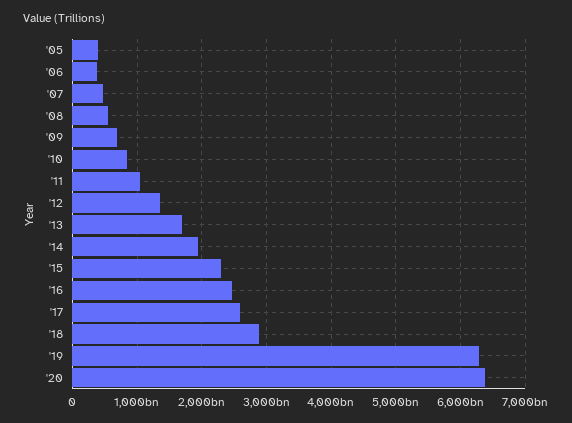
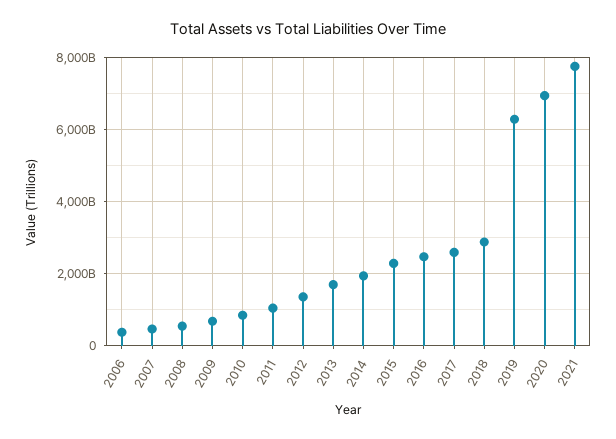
'05: 400000000000 -> none
'20: 6400000000000 -> 7000000000000
2021: none -> 7800000000000

